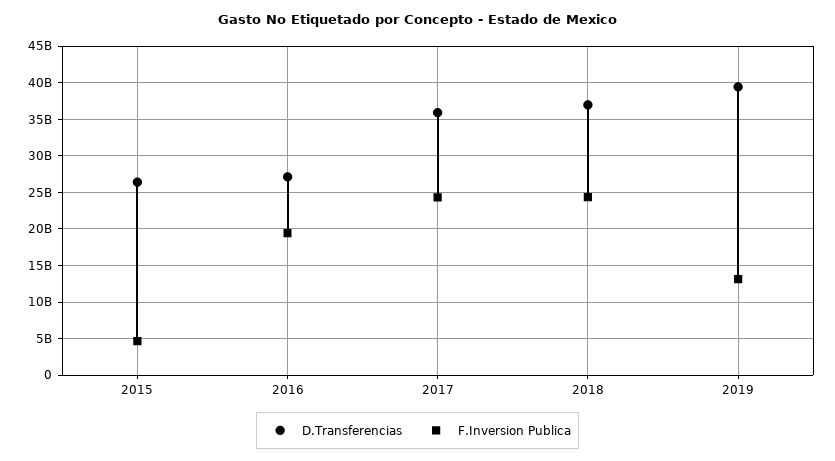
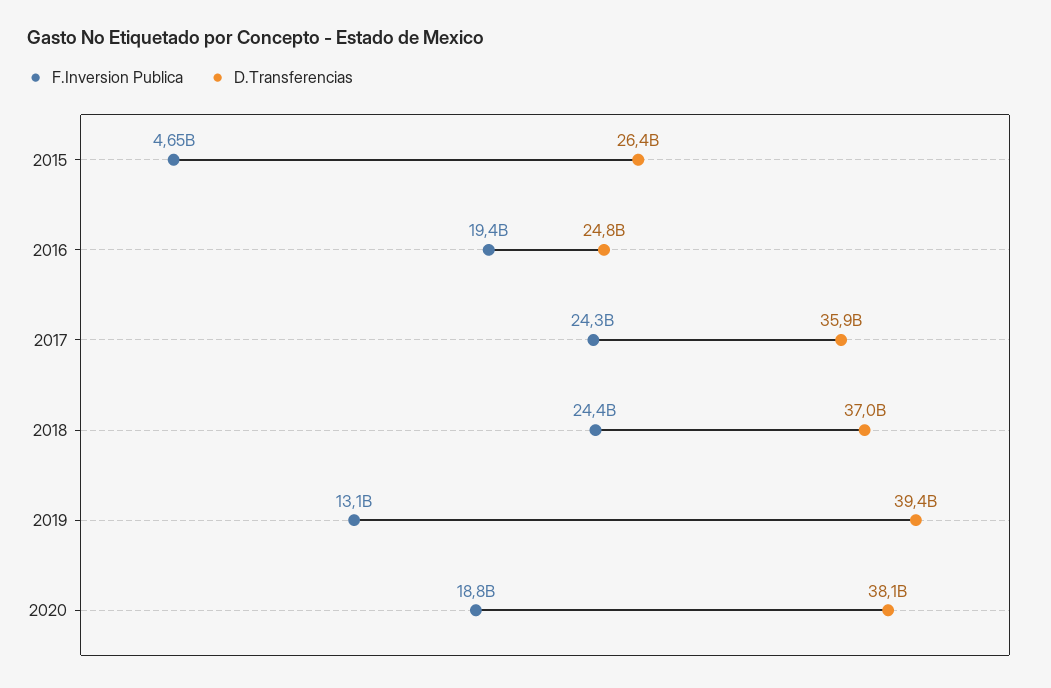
D.Transferencias, 2016: 27000000000 -> 24800000000
F.Inversion Publica, 2020: none -> 18800000000
D.Transferencias, 2020: none -> 38100000000

